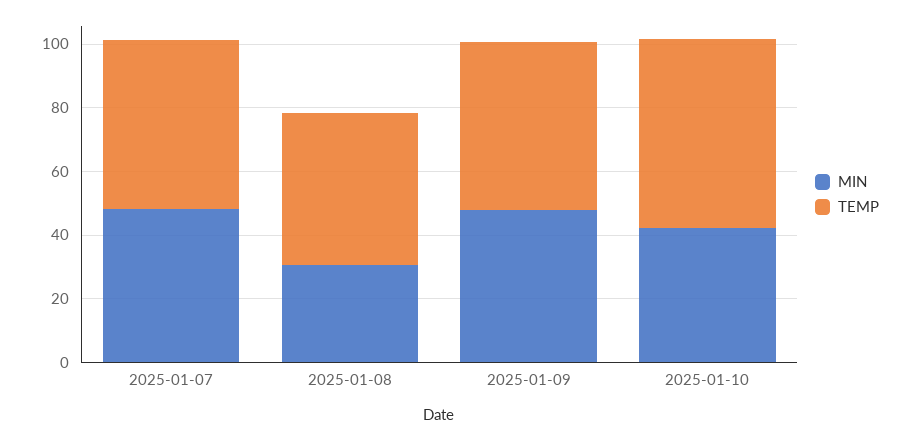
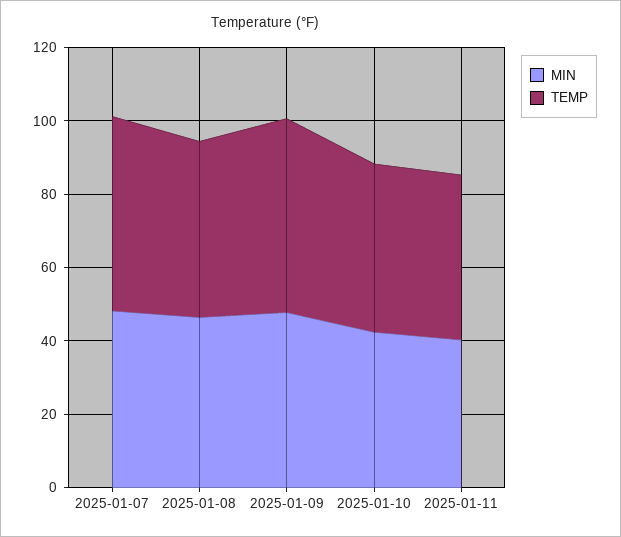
MIN, 2025-01-08: 30 -> 45
TEMP, 2025-01-10: 60 -> 45
MIN, 2025-01-11: none -> 40
TEMP, 2025-01-11: none -> 45

